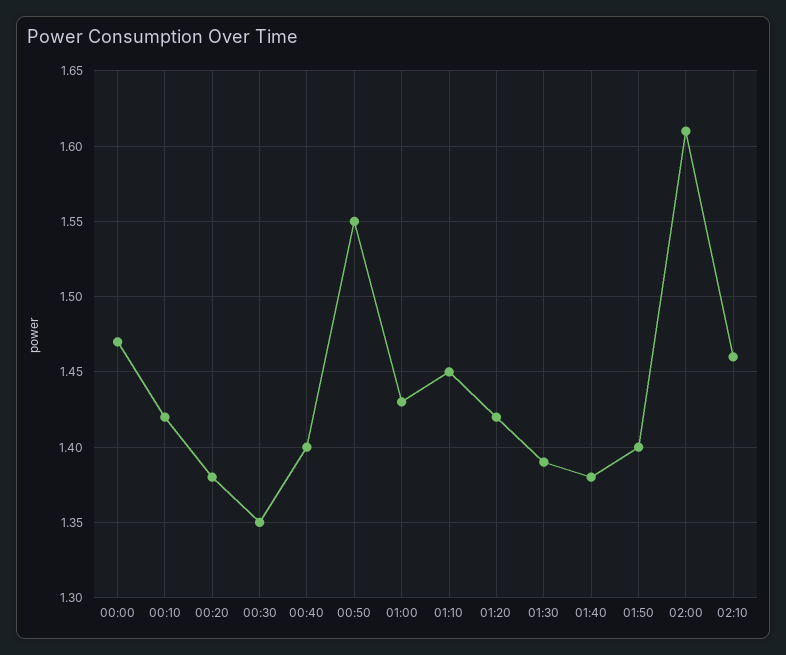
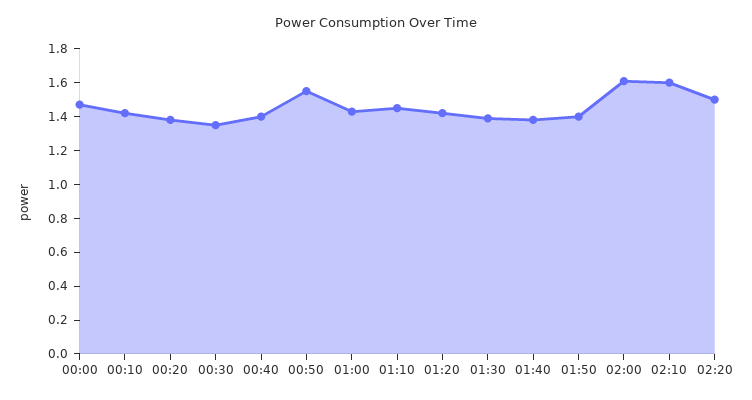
02:10: 1.46 -> 1.6
02:20: none -> 1.5

